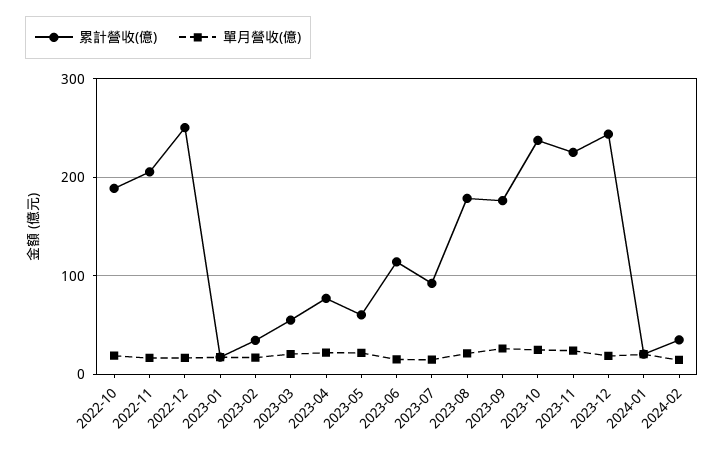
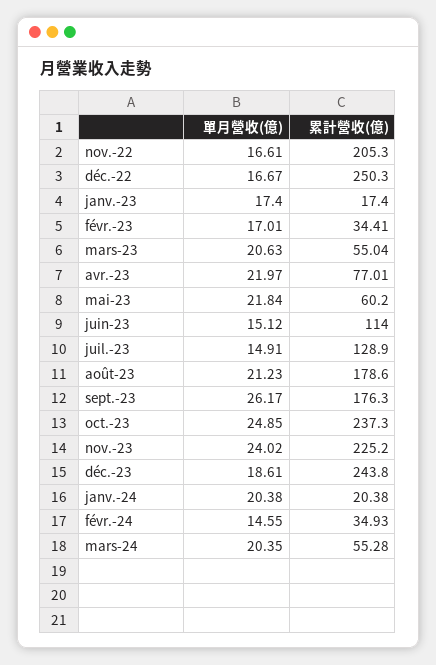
累計營收(億), 2022-10: 190 -> none
單月營收(億), 2022-10: 20 -> none
累計營收(億), 2023-07: 90 -> 128.9
單月營收(億), mars-24: none -> 20.35
累計營收(億), mars-24: none -> 55.28

